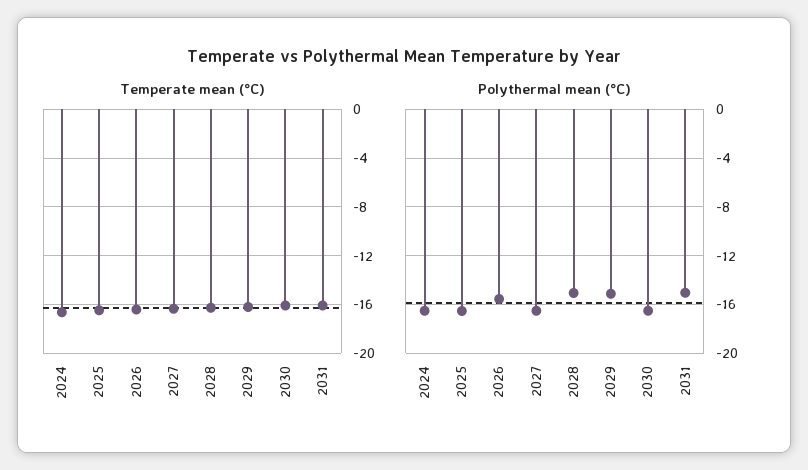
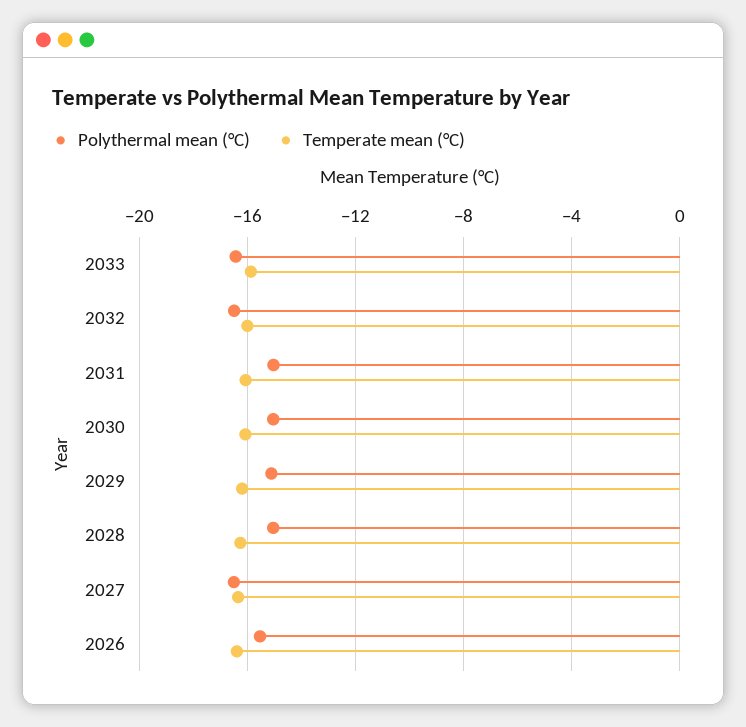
Temperate mean (°C), 2024: -16.5 -> none
Temperate mean (°C), 2025: -16.5 -> none
Polythermal mean (°C), 2024: -16.5 -> none
Polythermal mean (°C), 2025: -16.5 -> none
Polythermal mean (°C), 2030: -16.5 -> -15
Polythermal mean (°C), 2033: none -> -16.5
Temperate mean (°C), 2033: none -> -16
Polythermal mean (°C), 2032: none -> -16.5
Temperate mean (°C), 2032: none -> -16

